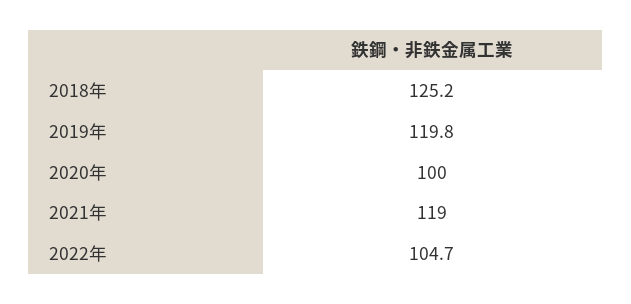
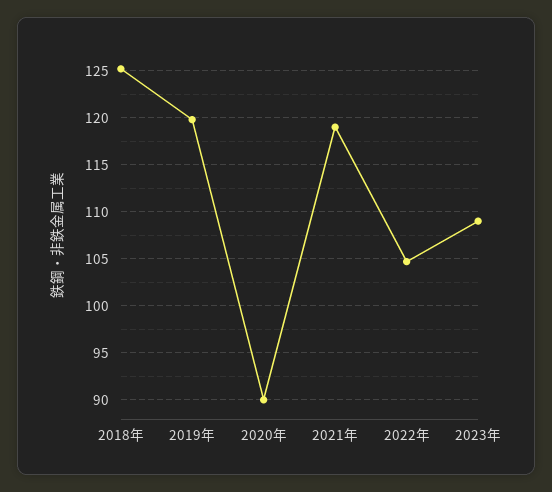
2020年: 100 -> 90
2023年: none -> 109

